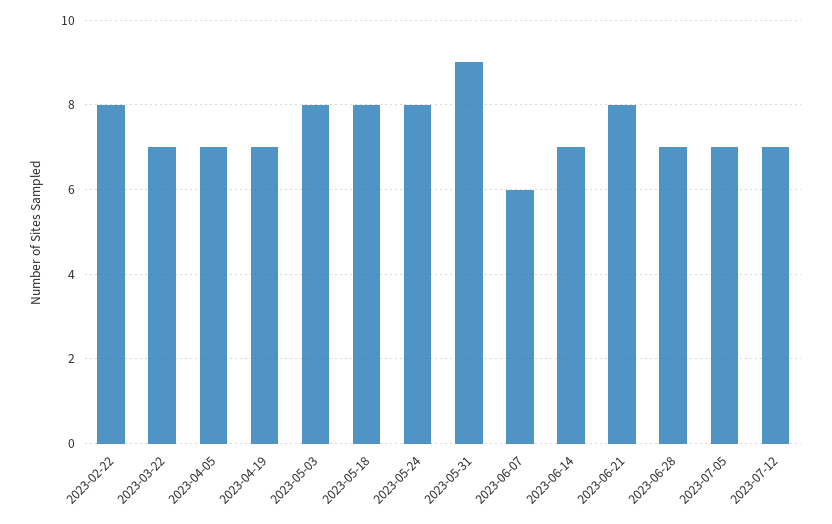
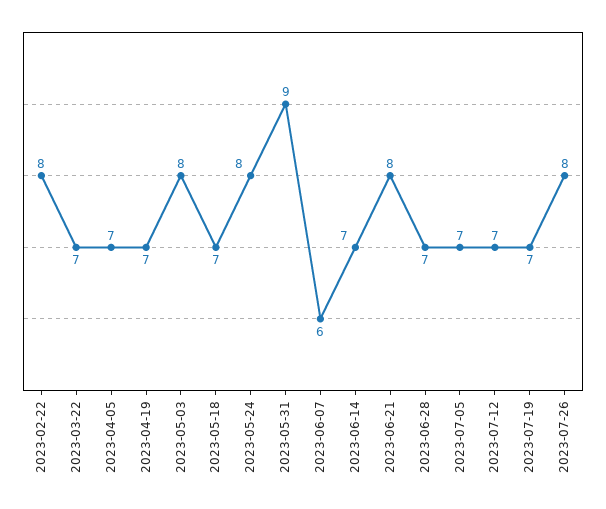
2023-05-18: 8 -> 7
2023-07-19: none -> 7
2023-07-26: none -> 8

